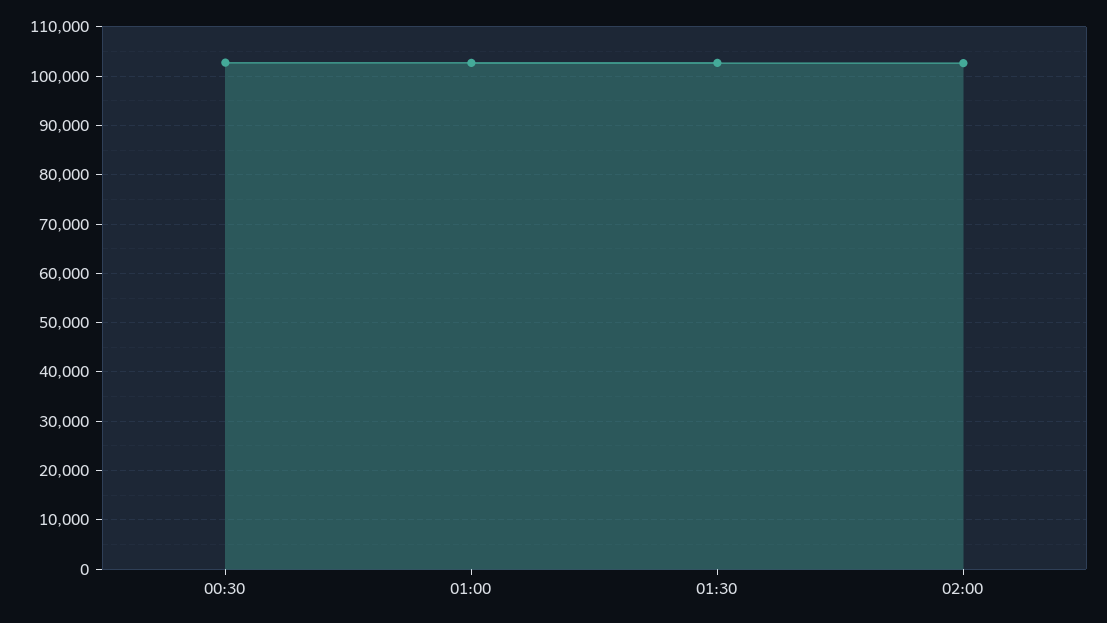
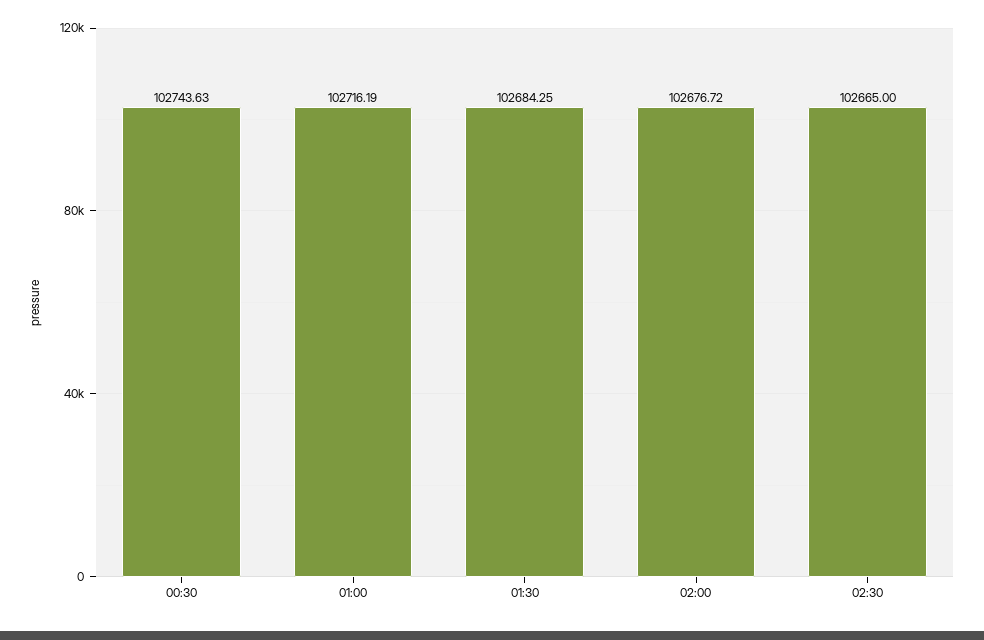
02:30: none -> 102665

